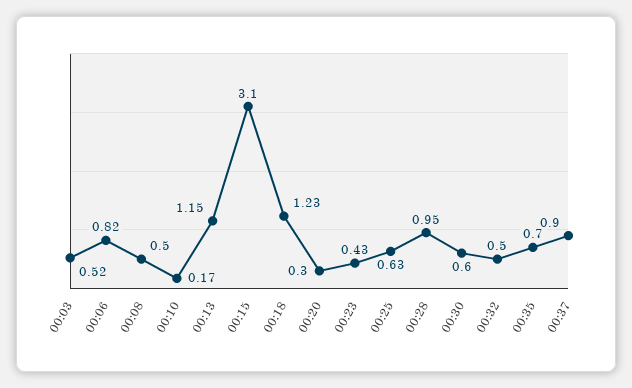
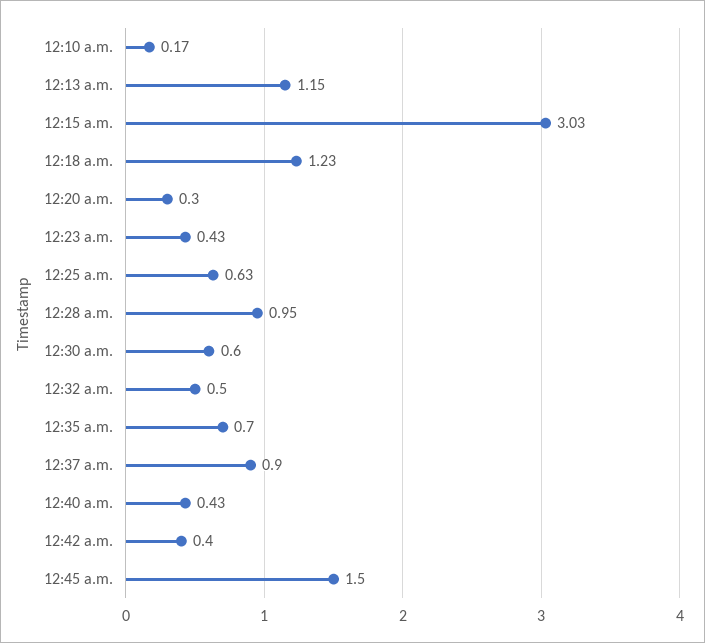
00:03: 0.52 -> none
00:06: 0.82 -> none
00:08: 0.5 -> none
00:15: 3.1 -> 3.03
12:40 a.m.: none -> 0.43
12:42 a.m.: none -> 0.4
12:45 a.m.: none -> 1.5

